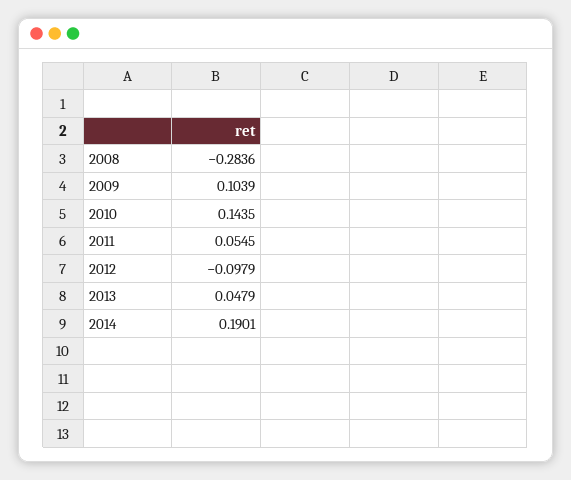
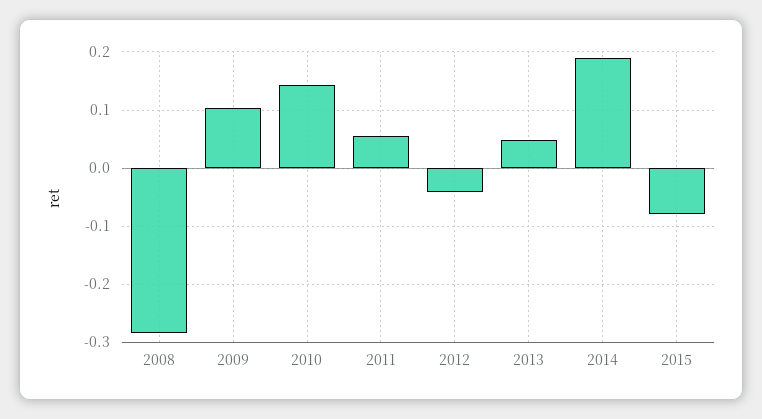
2012: -0.0979 -> -0.04
2015: none -> -0.08

